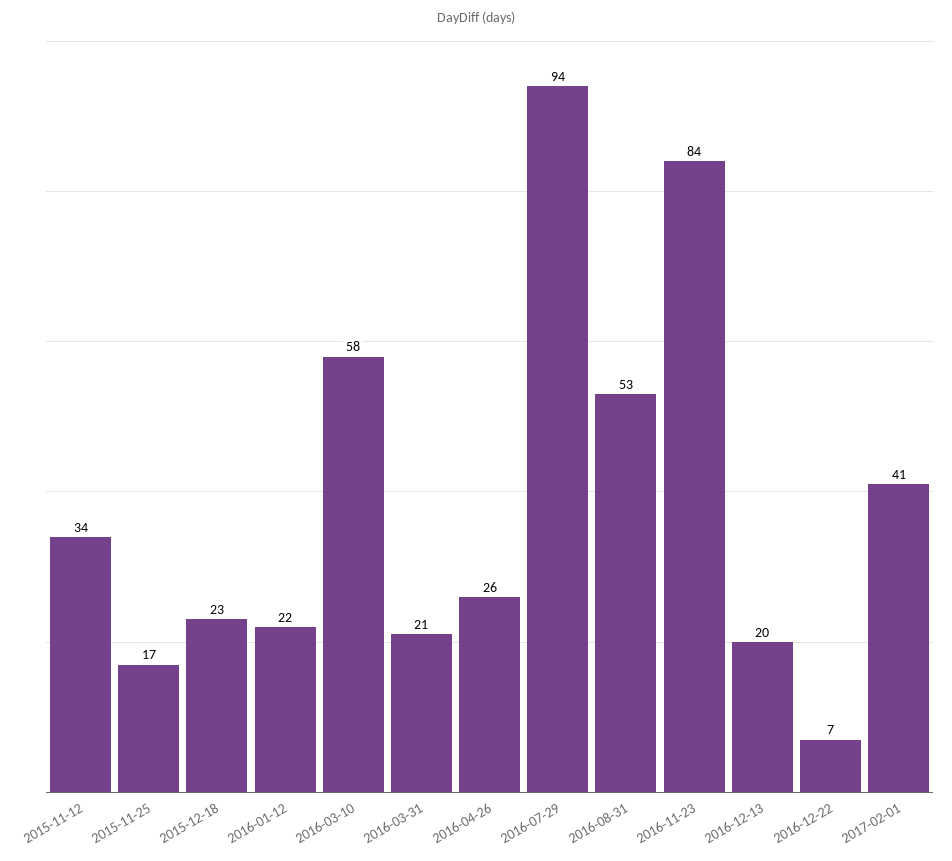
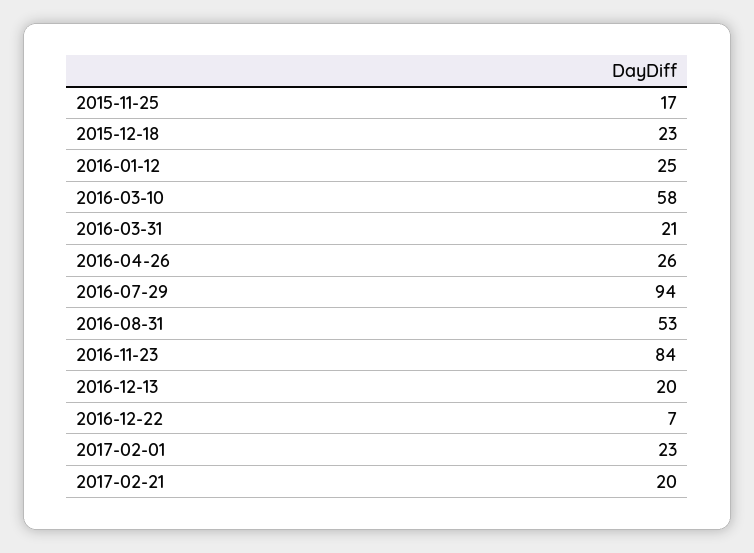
2015-11-12: 34 -> none
2016-01-12: 22 -> 25
2017-02-01: 41 -> 23
2017-02-21: none -> 20

